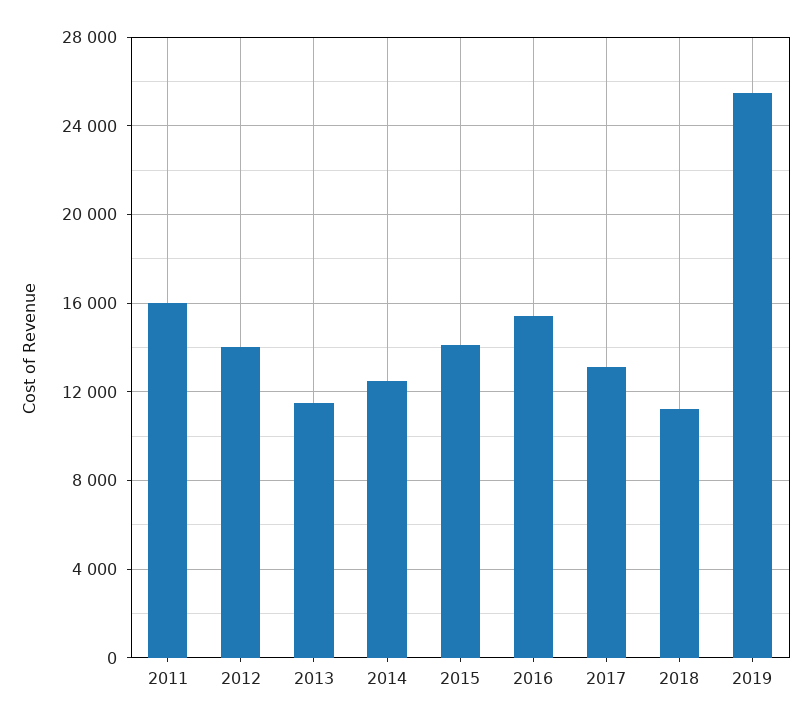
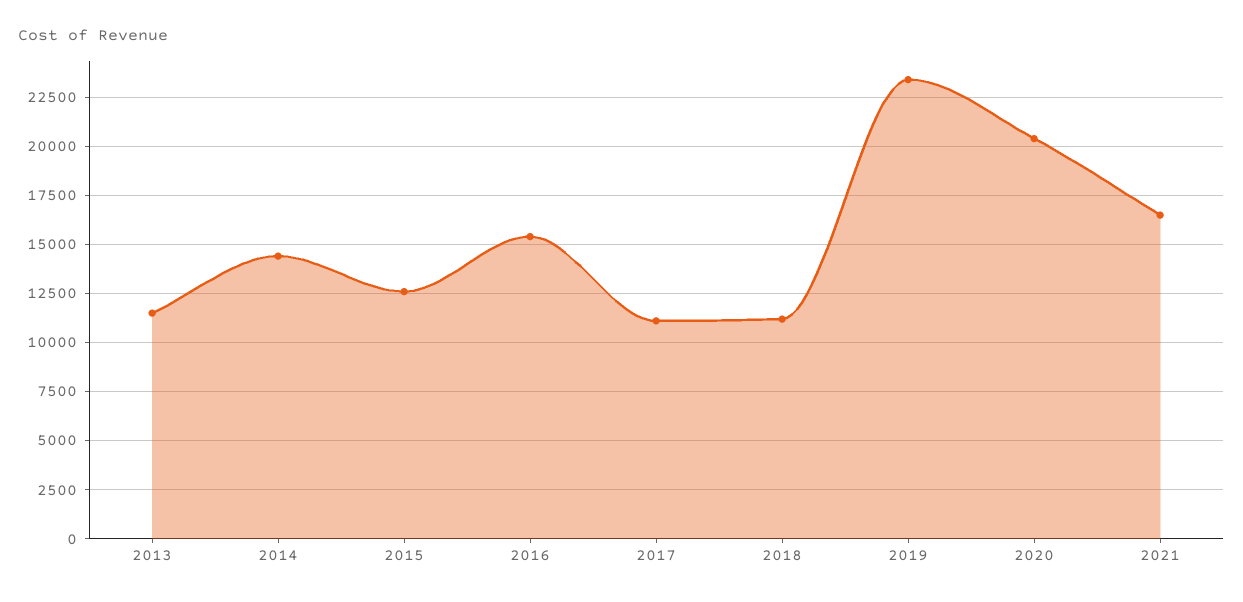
2011: 16000 -> none
2012: 14000 -> none
2014: 12500 -> 14500
2015: 14000 -> 12500
2017: 13000 -> 11000
2019: 25500 -> 23500
2020: none -> 20500
2021: none -> 16500

